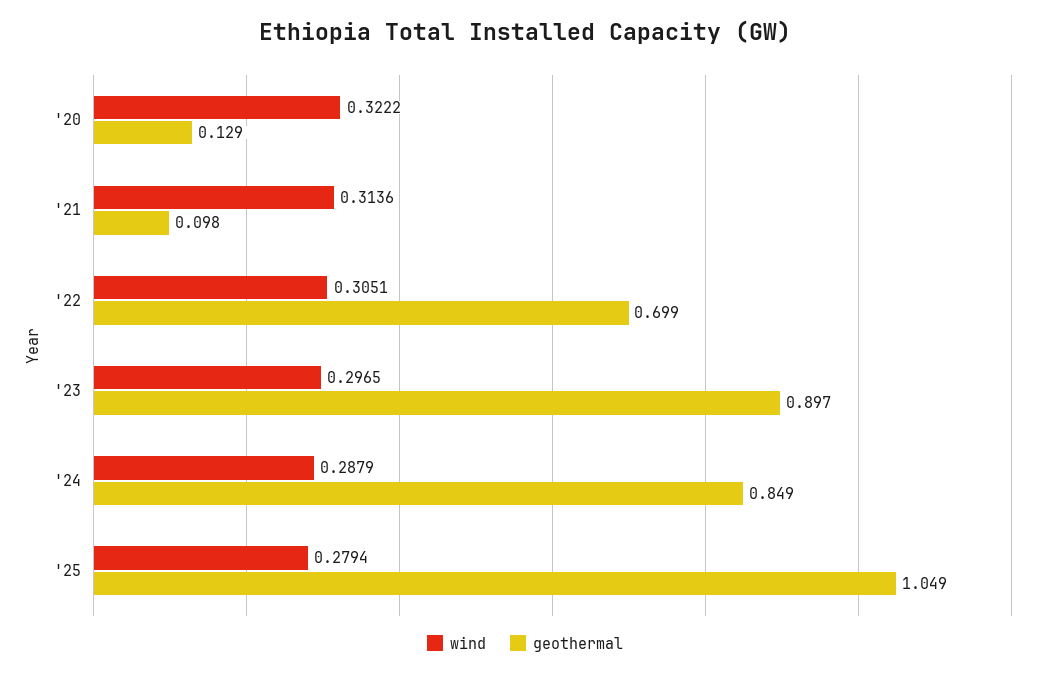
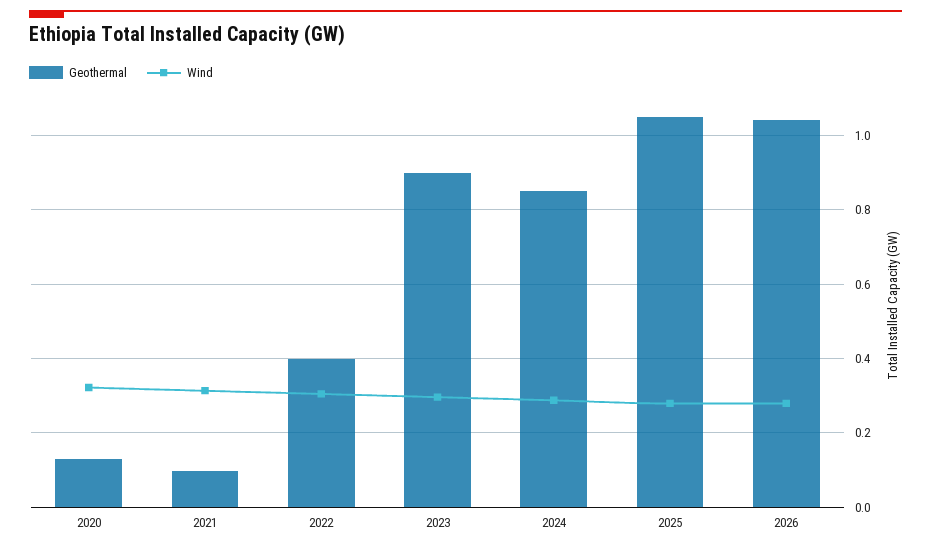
geothermal, '22: 0.699 -> 0.4
geothermal, 2026: none -> 1.04
wind, 2026: none -> 0.28

